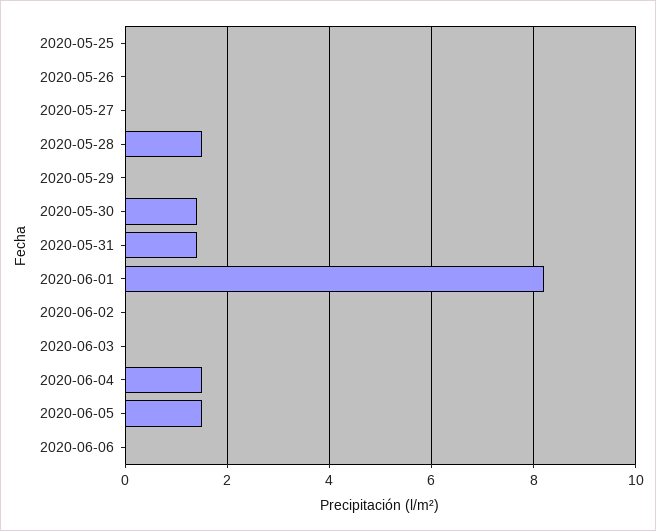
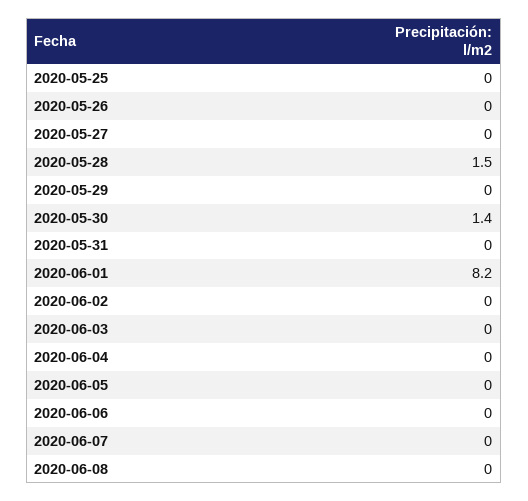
2020-05-31: 1.5 -> 0
2020-06-04: 1.5 -> 0
2020-06-05: 1.5 -> 0
2020-06-07: none -> 0
2020-06-08: none -> 0

